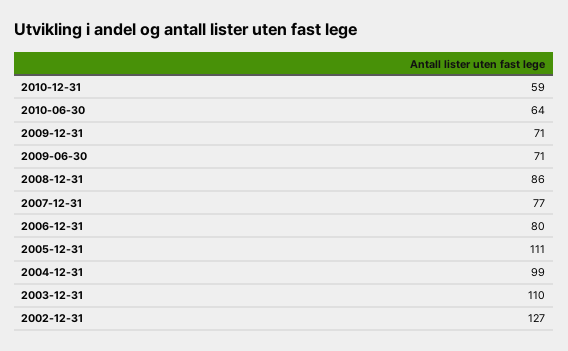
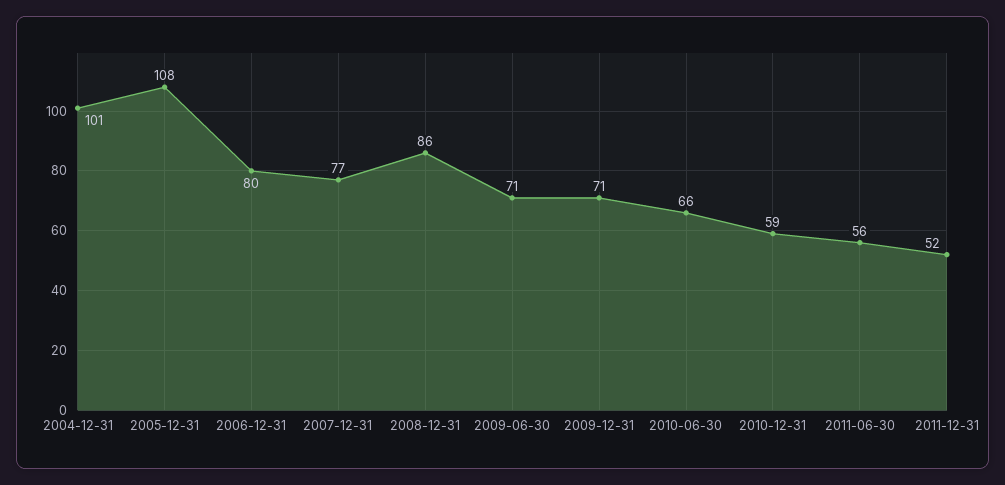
2010-06-30: 64 -> 66
2005-12-31: 111 -> 108
2004-12-31: 99 -> 101
2003-12-31: 110 -> none
2002-12-31: 127 -> none
2011-06-30: none -> 56
2011-12-31: none -> 52

